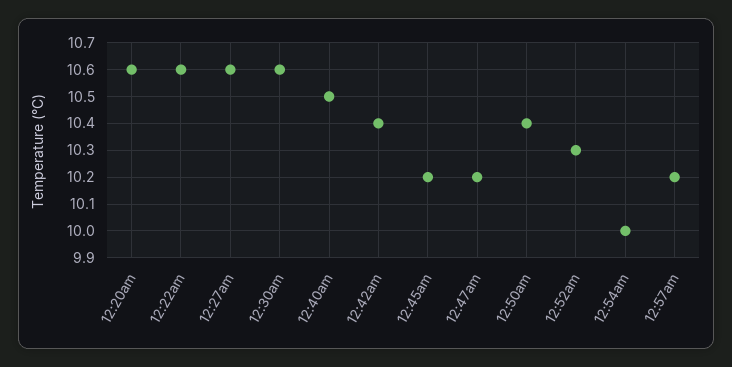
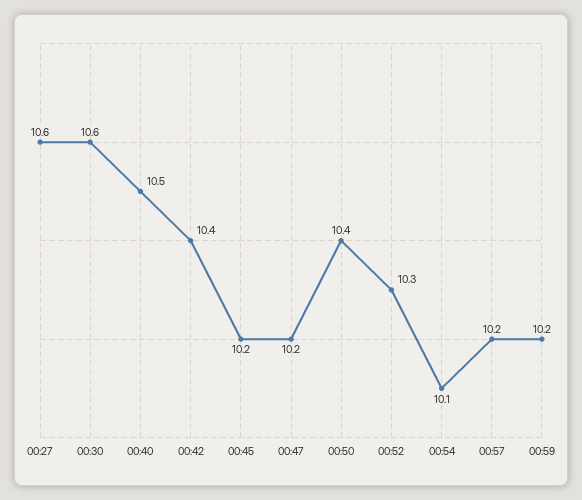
12:20am: 10.6 -> none
12:22am: 10.6 -> none
12:54am: 10 -> 10.1
00:59: none -> 10.2

